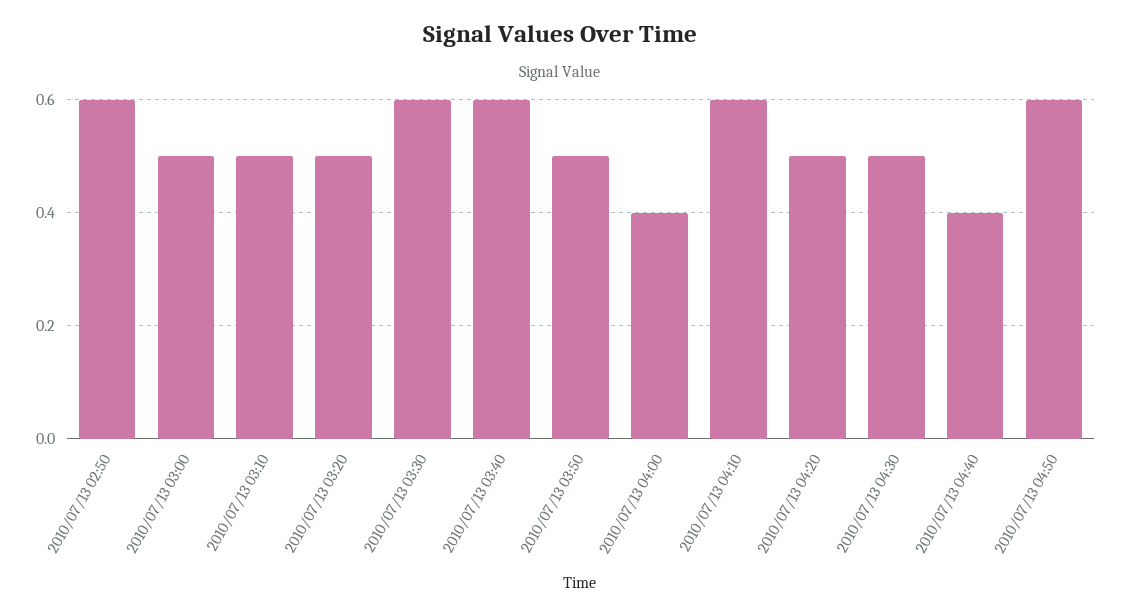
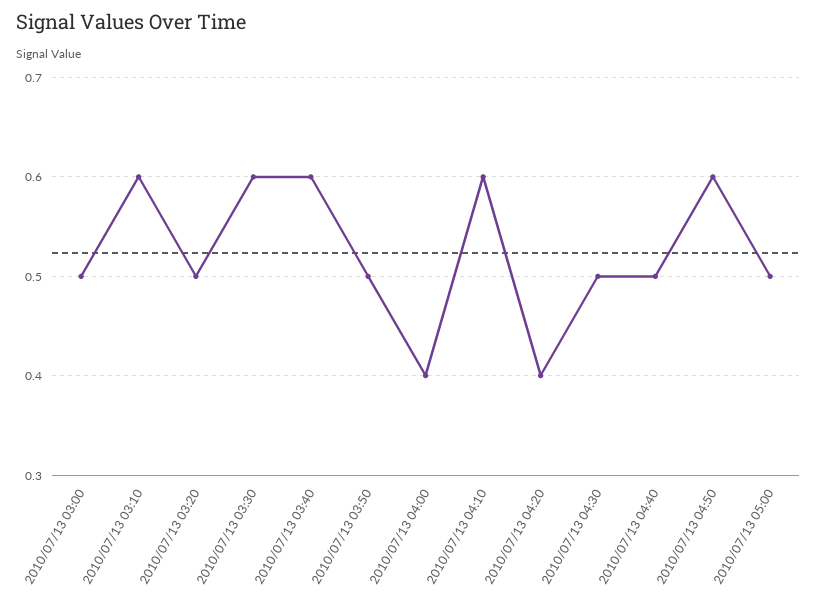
2010/07/13 02:50: 0.6 -> none
2010/07/13 03:10: 0.5 -> 0.6
2010/07/13 04:20: 0.5 -> 0.4
2010/07/13 04:40: 0.4 -> 0.5
2010/07/13 05:00: none -> 0.5

